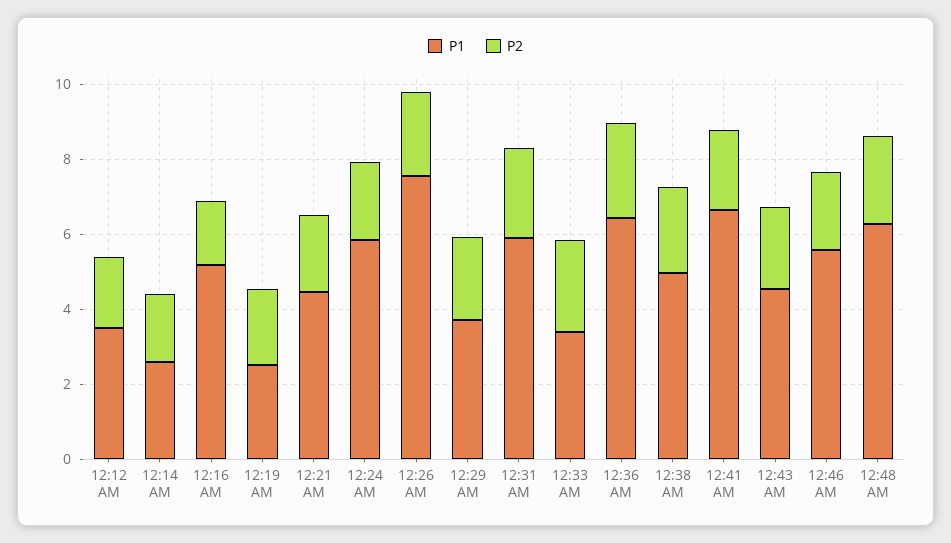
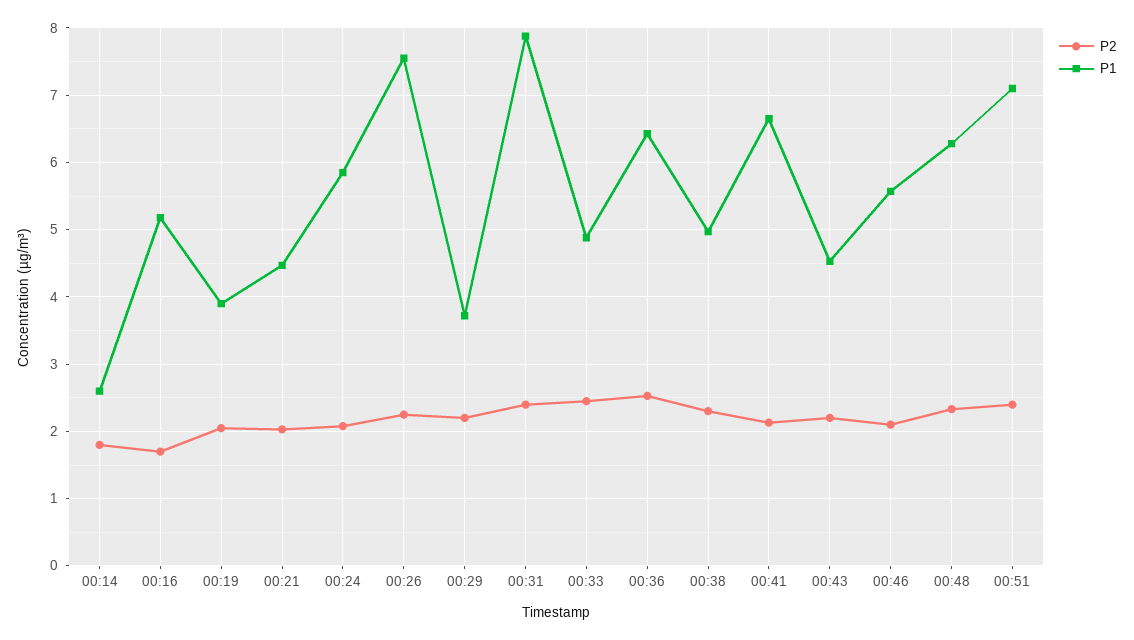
P1, 12:12 AM: 3.5 -> none
P2, 12:12 AM: 2 -> none
P1, 12:19 AM: 2.5 -> 3.9
P1, 12:31 AM: 6 -> 7.9
P1, 12:33 AM: 3.5 -> 4.9
P2, 00:51: none -> 2.4
P1, 00:51: none -> 7.1

